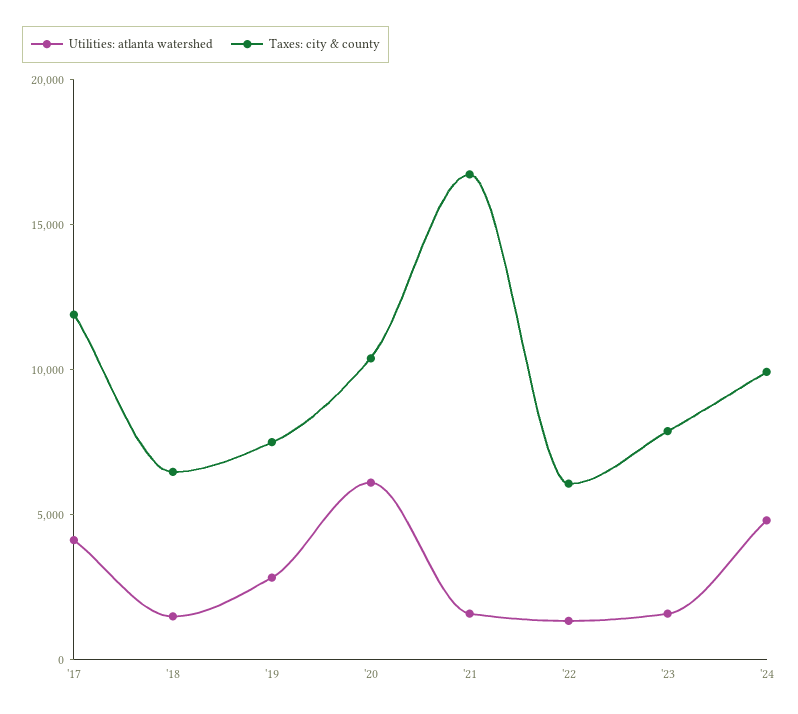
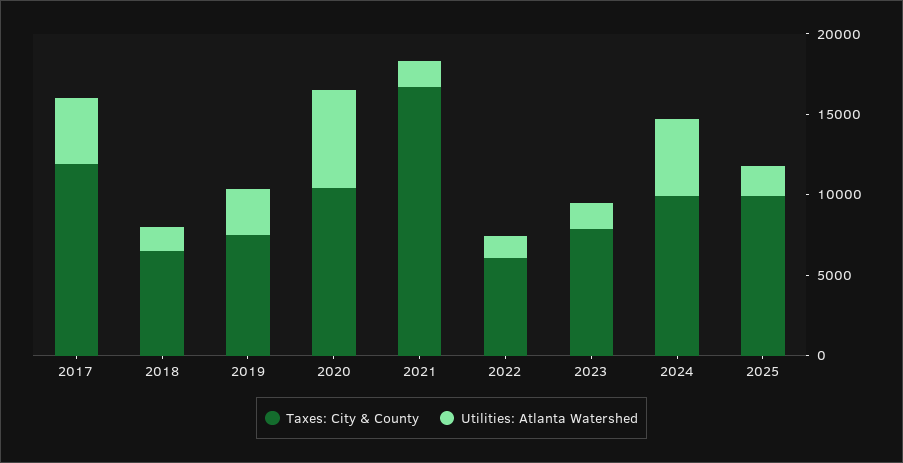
Taxes: city & county, 2025: none -> 10000
Utilities: atlanta watershed, 2025: none -> 2000

